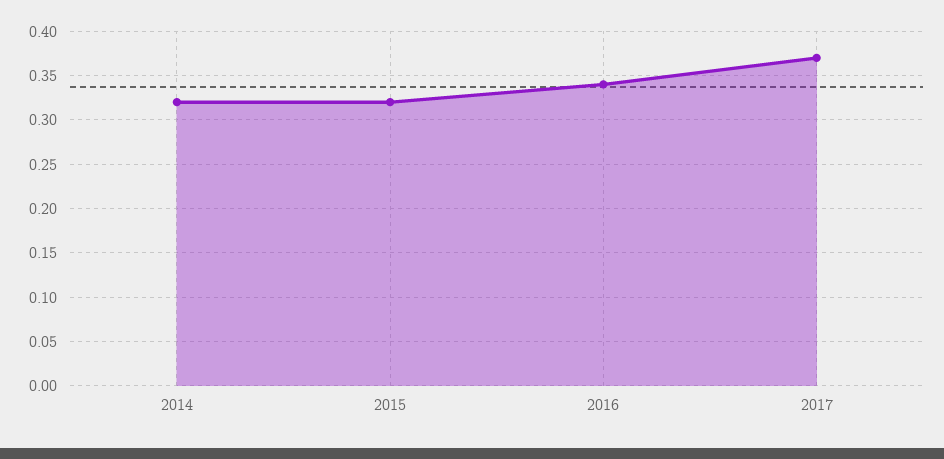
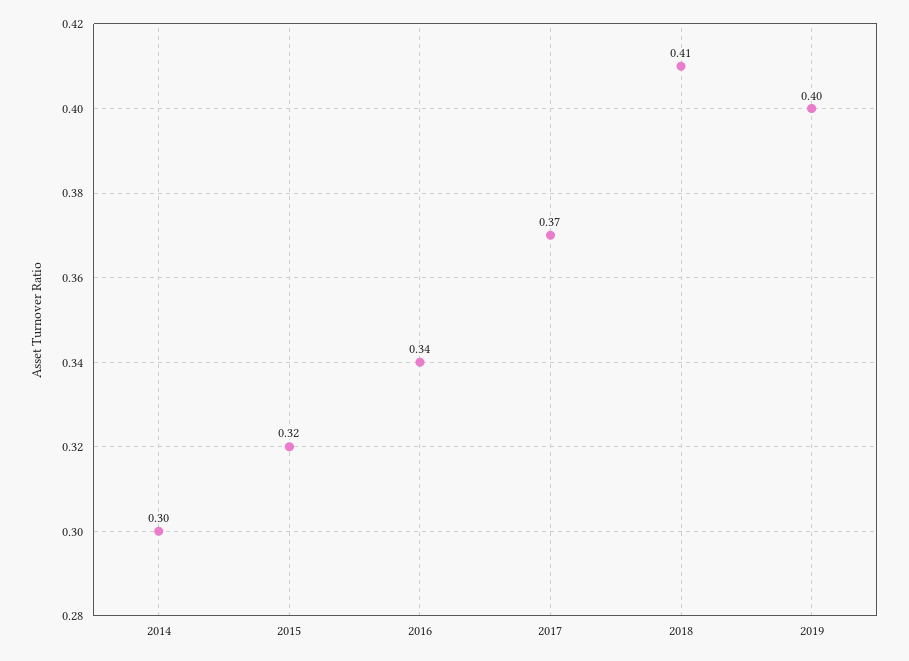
2014: 0.32 -> 0.3
2018: none -> 0.41
2019: none -> 0.4

